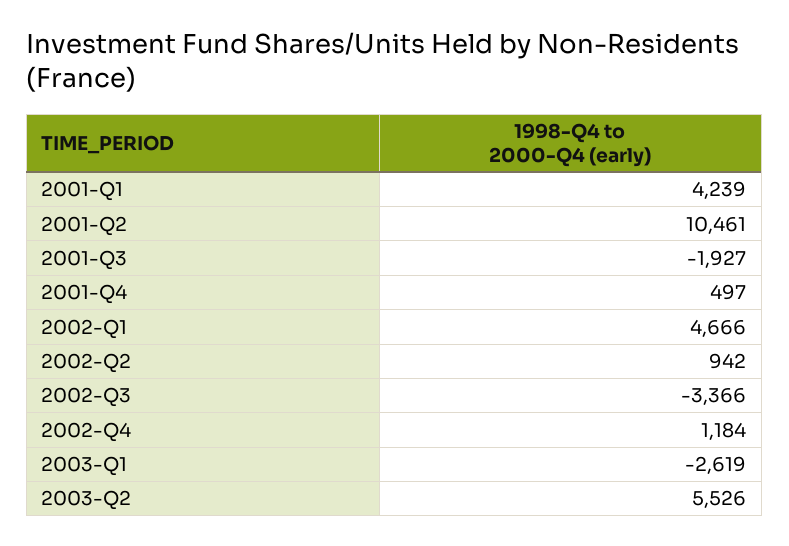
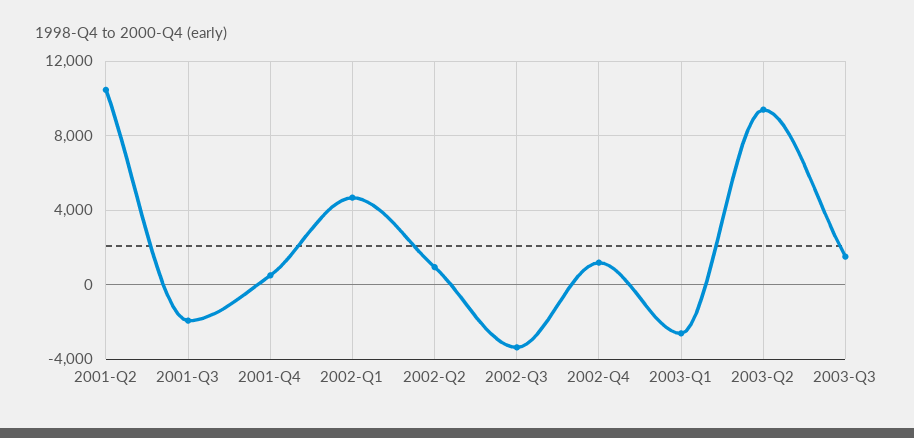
2001-Q1: 4239 -> none
2003-Q2: 5526 -> 9500
2003-Q3: none -> 1500

